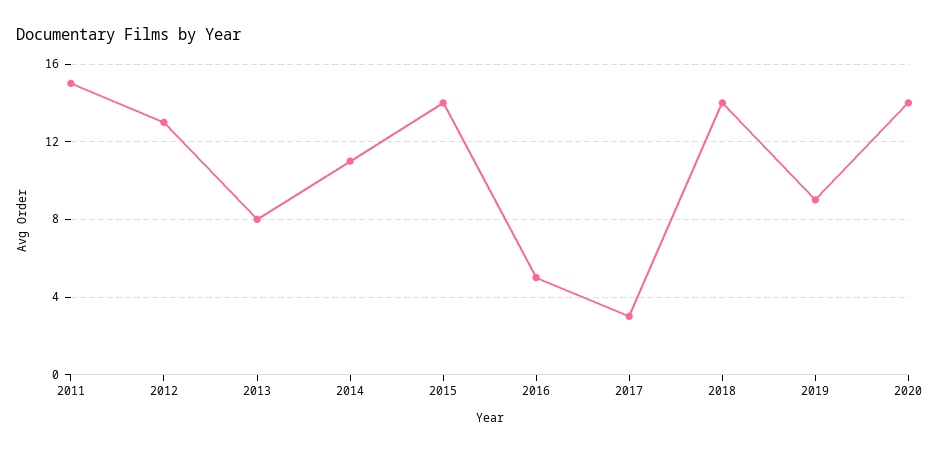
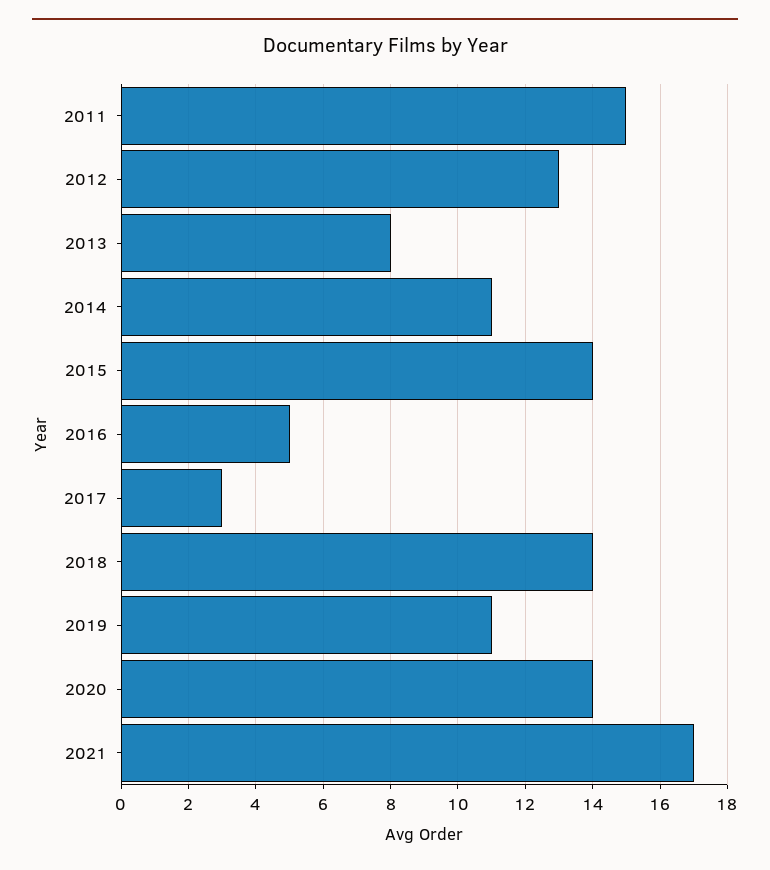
2019: 9 -> 11
2021: none -> 17

